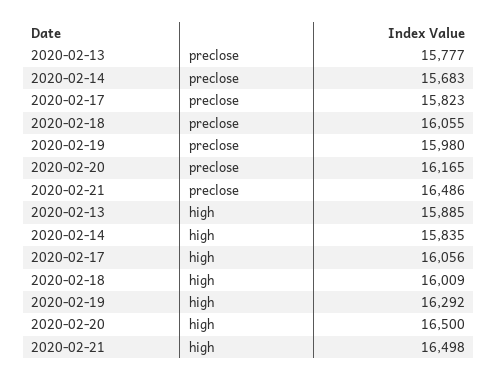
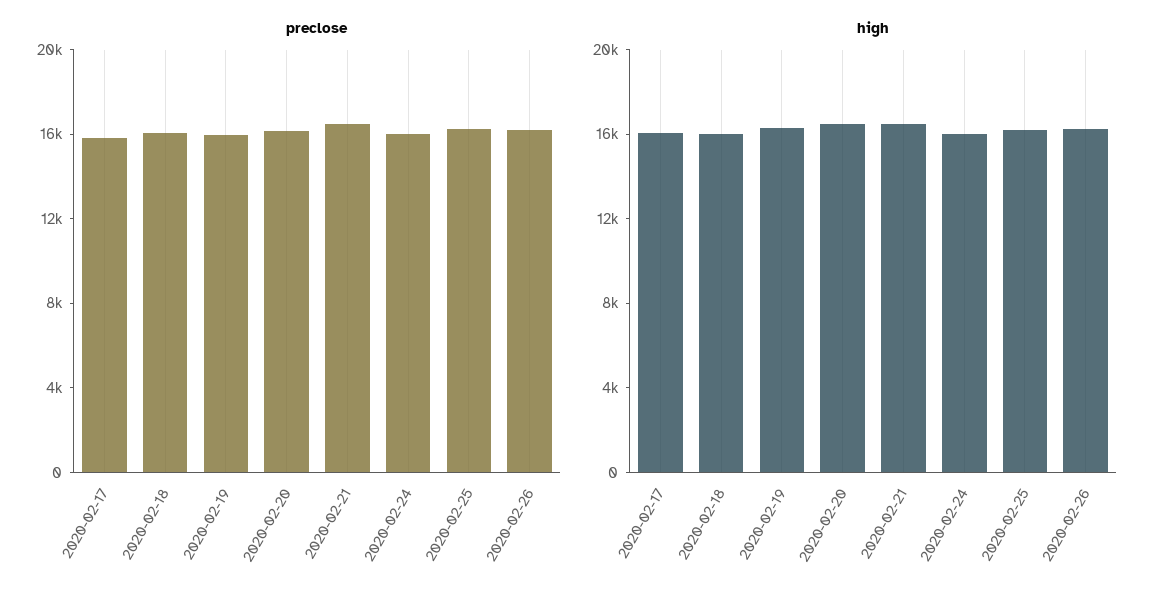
preclose, 2020-02-13: 15777 -> none
preclose, 2020-02-14: 15683 -> none
high, 2020-02-13: 15885 -> none
high, 2020-02-14: 15835 -> none
preclose, 2020-02-24: none -> 16000
preclose, 2020-02-25: none -> 16000
preclose, 2020-02-26: none -> 16000
high, 2020-02-24: none -> 16000
high, 2020-02-25: none -> 16000
high, 2020-02-26: none -> 16000

